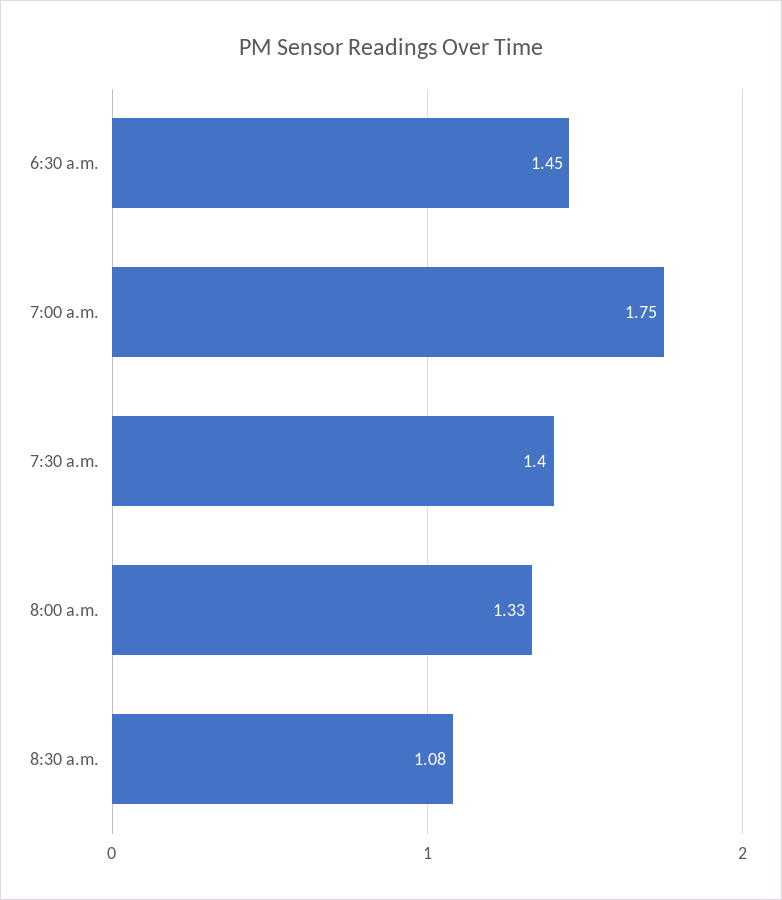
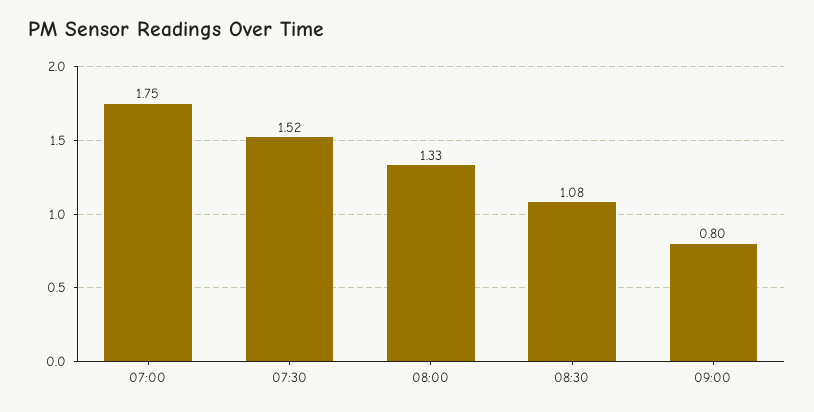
6:30 a.m.: 1.45 -> none
7:30 a.m.: 1.4 -> 1.52
09:00: none -> 0.8

